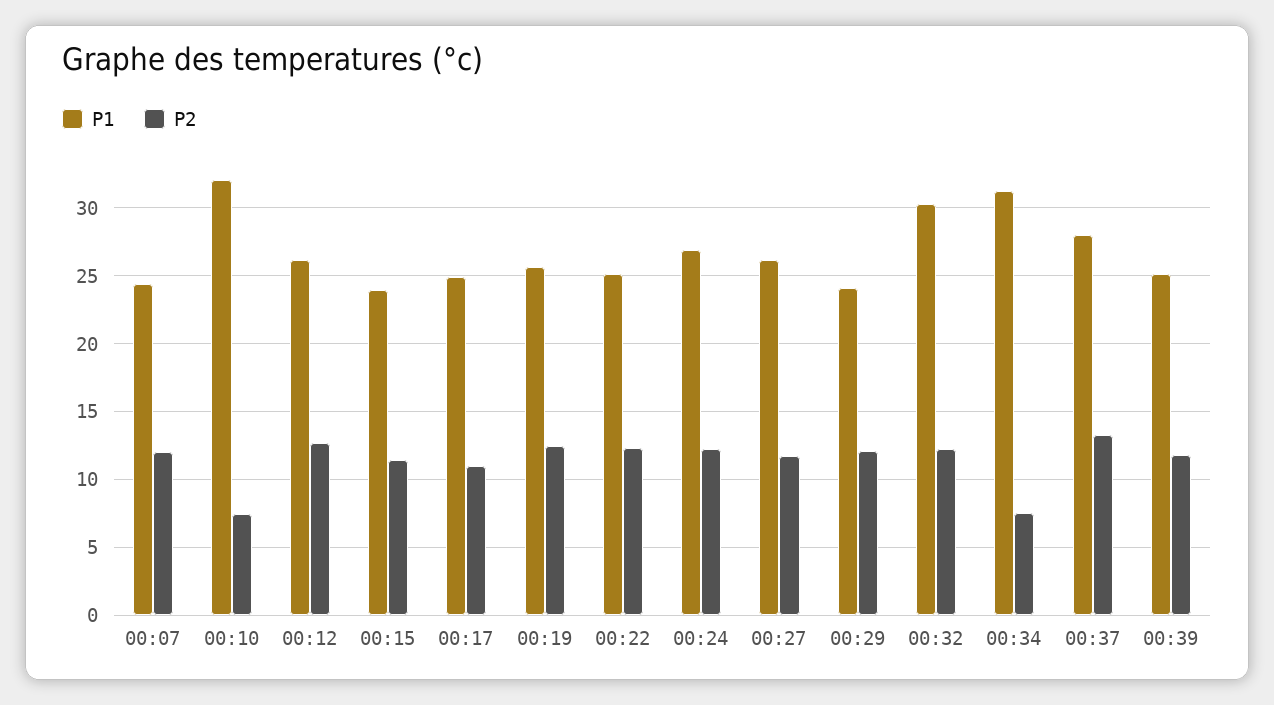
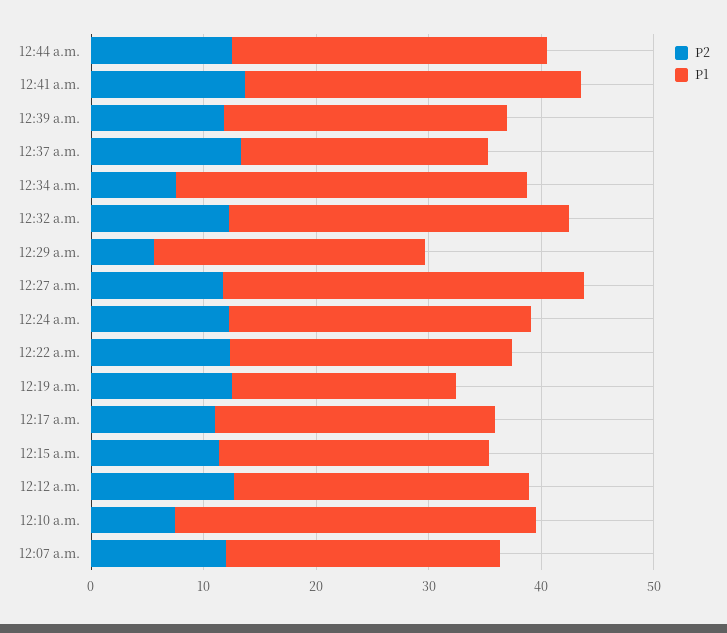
P1, 00:19: 25.5 -> 20
P1, 00:27: 26 -> 32
P2, 00:29: 12 -> 6
P1, 00:37: 28 -> 22
P2, 12:44 a.m.: none -> 12
P1, 12:44 a.m.: none -> 28
P2, 12:41 a.m.: none -> 14
P1, 12:41 a.m.: none -> 30

